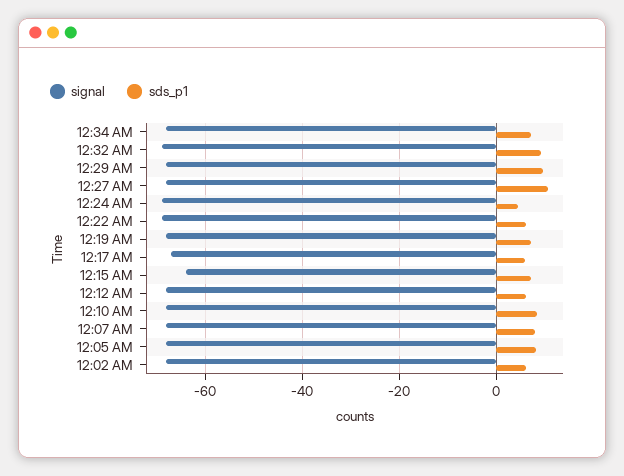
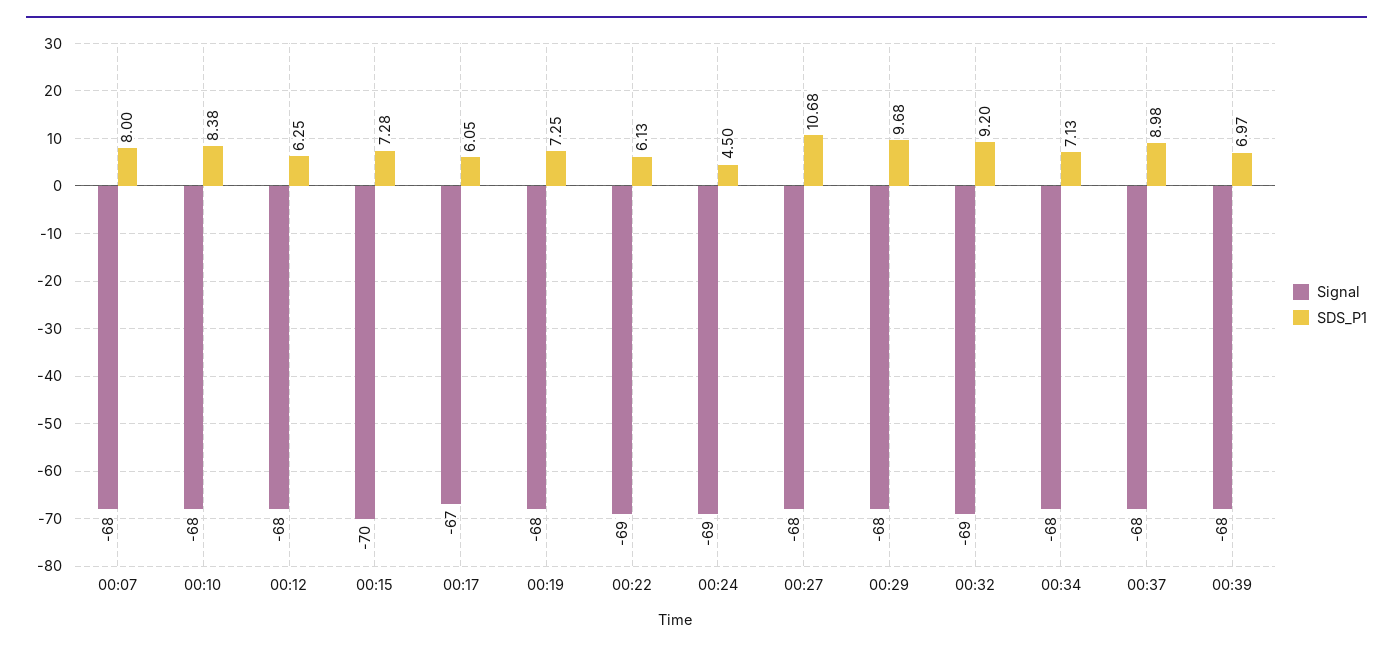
signal, 12:15 AM: -64 -> -70
signal, 12:05 AM: -68 -> none
sds_p1, 12:05 AM: 8 -> none
signal, 12:02 AM: -68 -> none
sds_p1, 12:02 AM: 6 -> none
signal, 00:37: none -> -68
sds_p1, 00:37: none -> 8.98
signal, 00:39: none -> -68
sds_p1, 00:39: none -> 6.97

